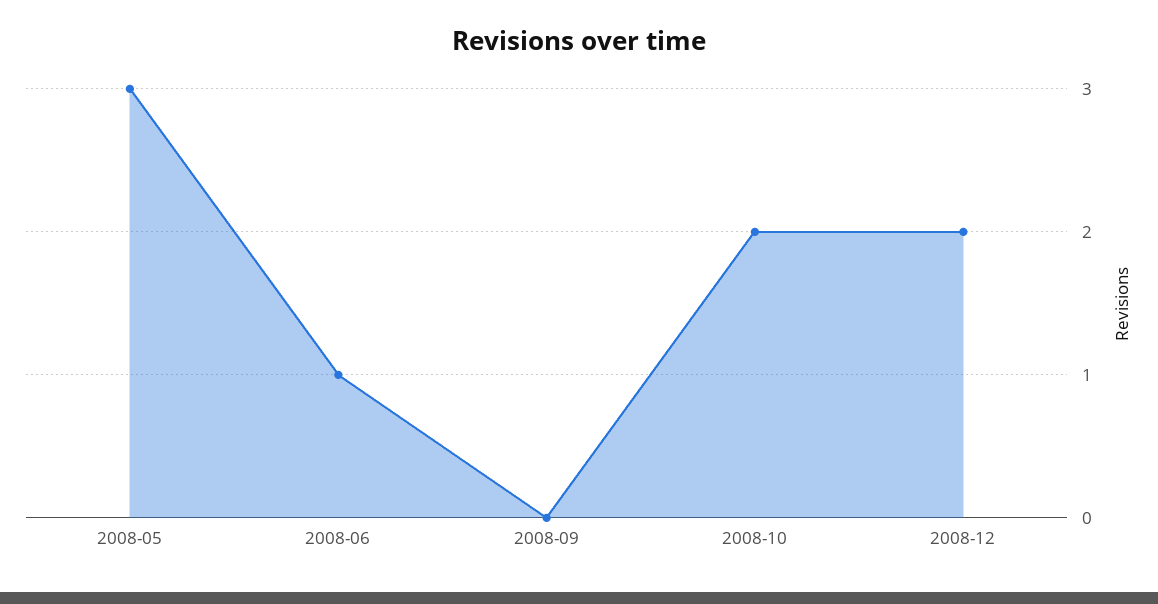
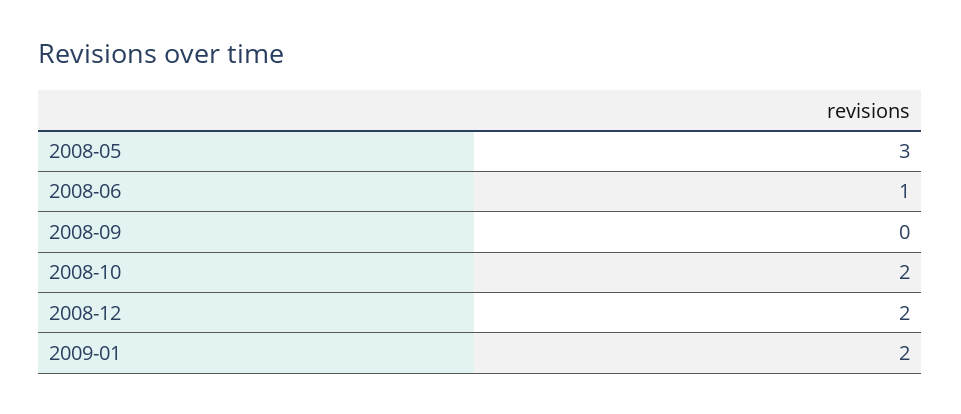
2009-01: none -> 2

